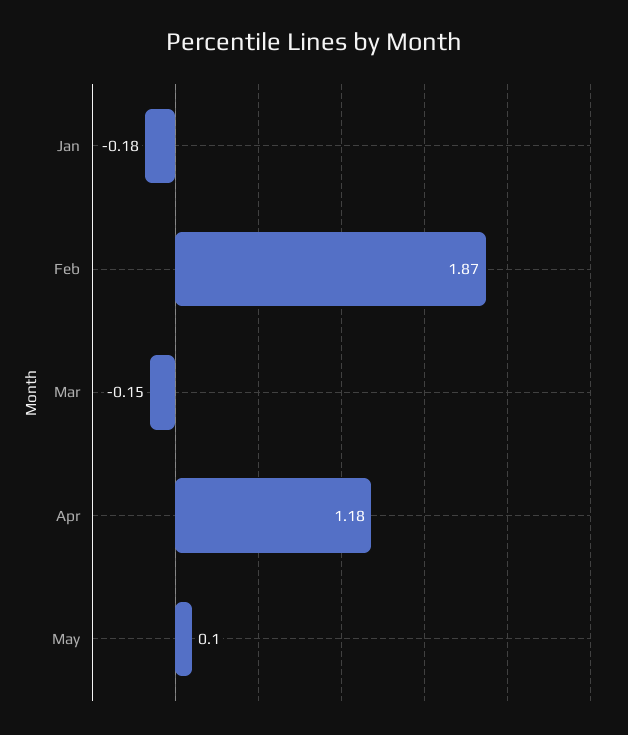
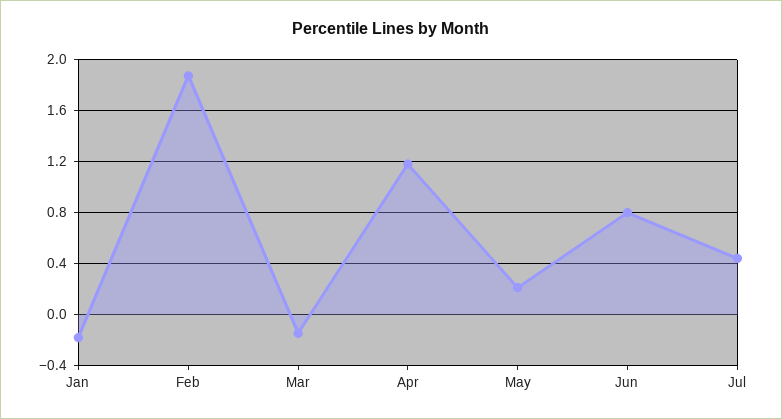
May: 0.1 -> 0.2
Jun: none -> 0.8
Jul: none -> 0.45

